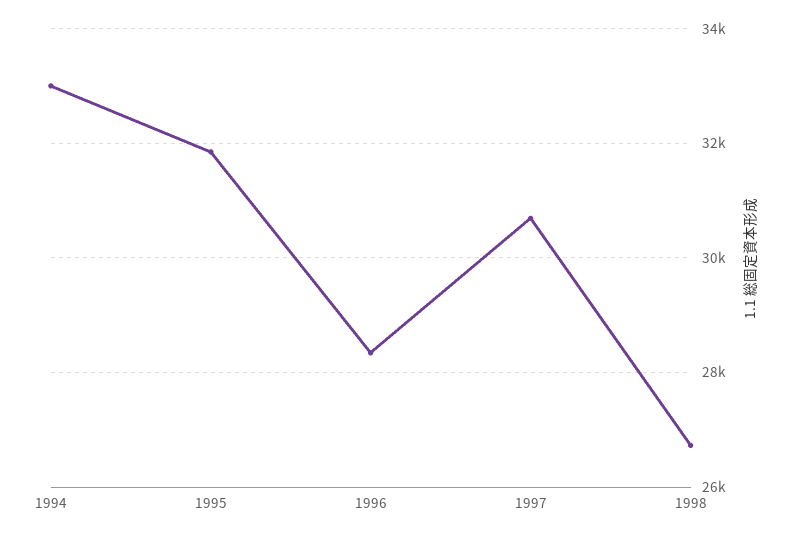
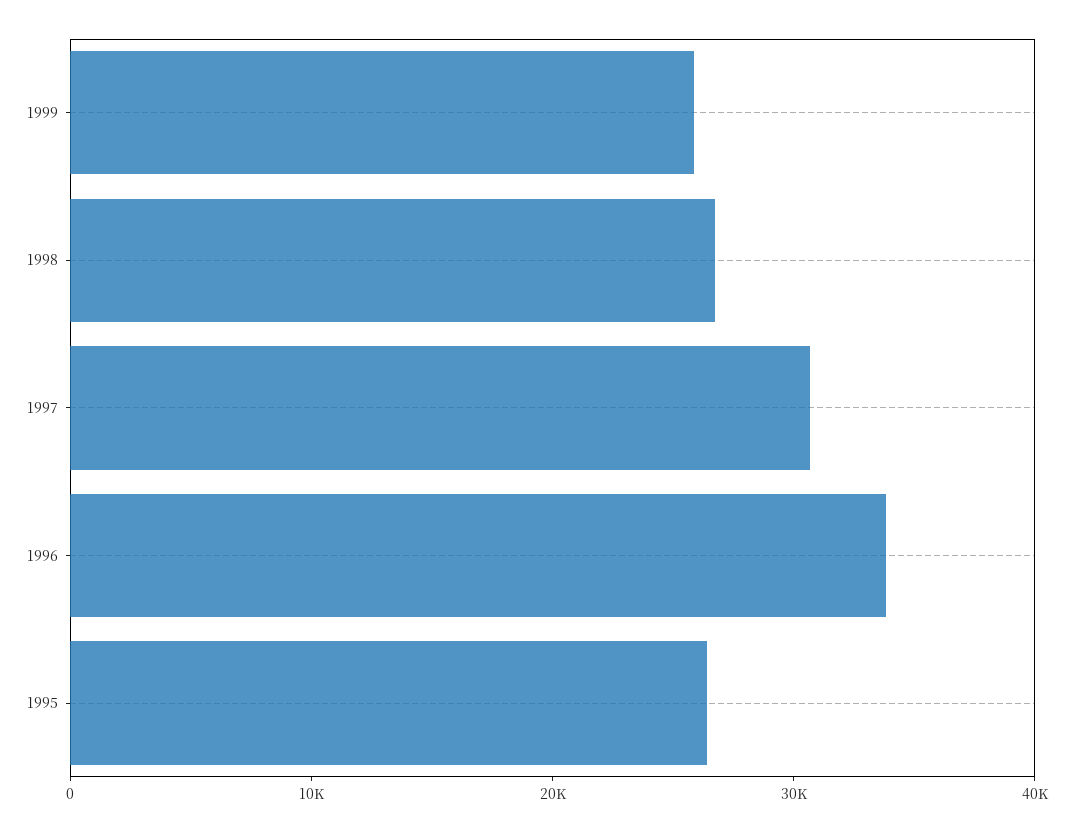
1994: 33000 -> none
1995: 31800 -> 26000
1996: 28400 -> 34000
1999: none -> 26000

